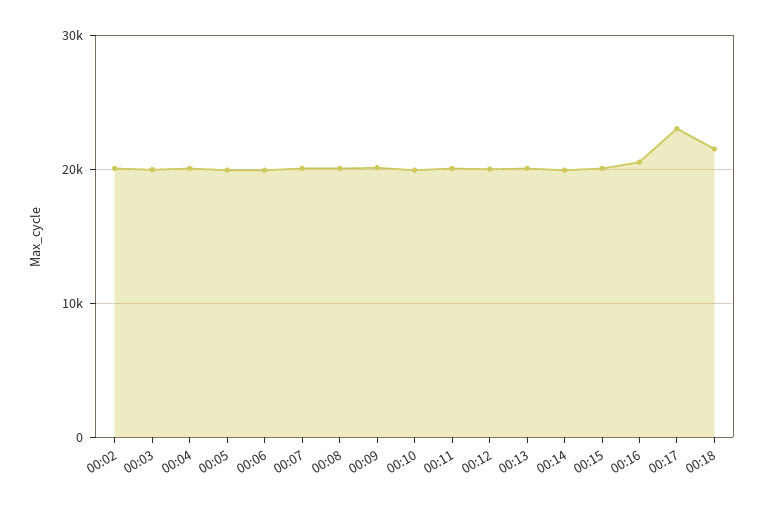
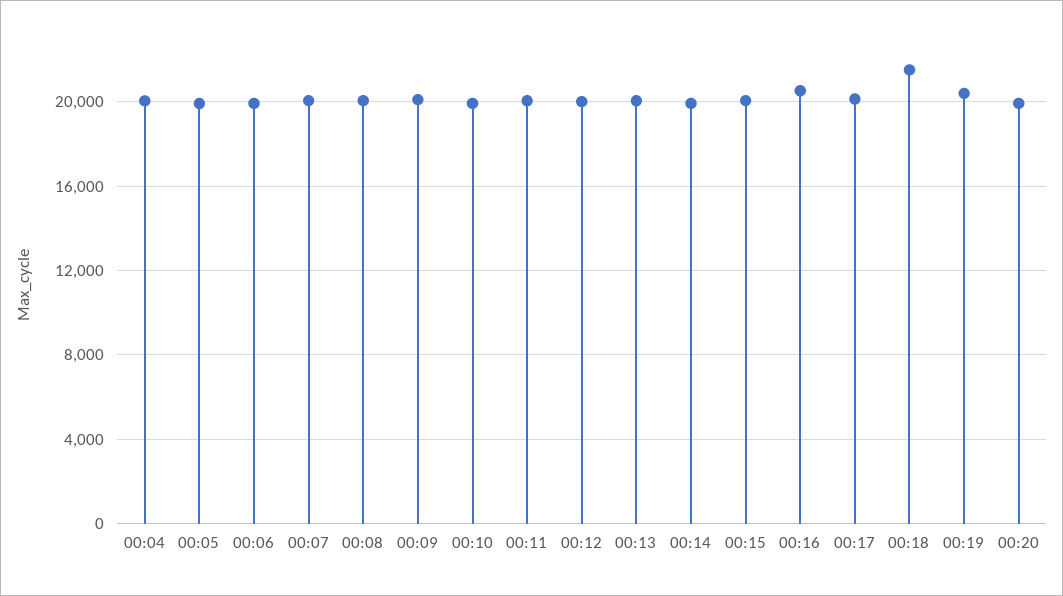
00:02: 20000 -> none
00:03: 20000 -> none
00:17: 23000 -> 20000
00:19: none -> 20500
00:20: none -> 20000

